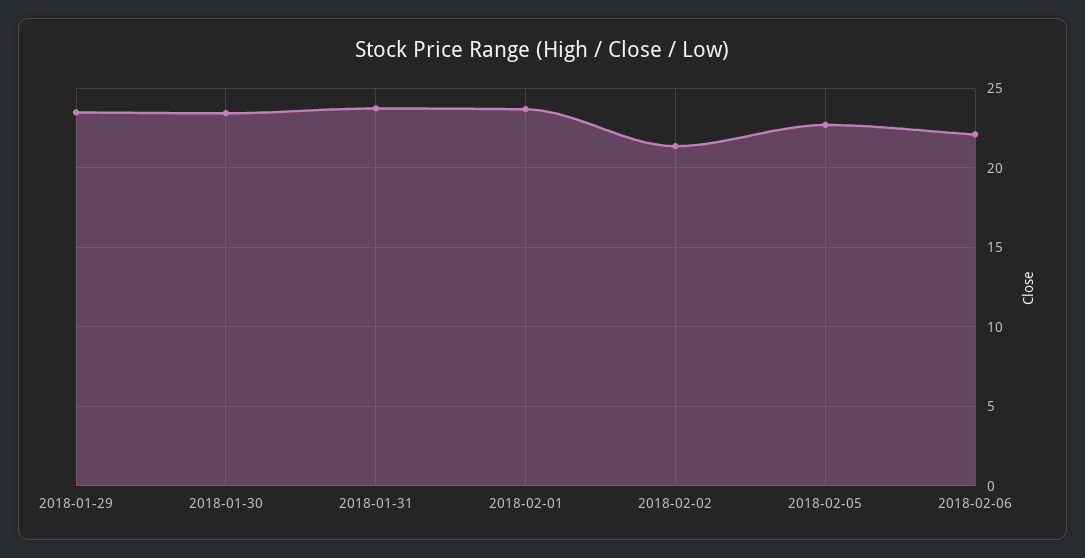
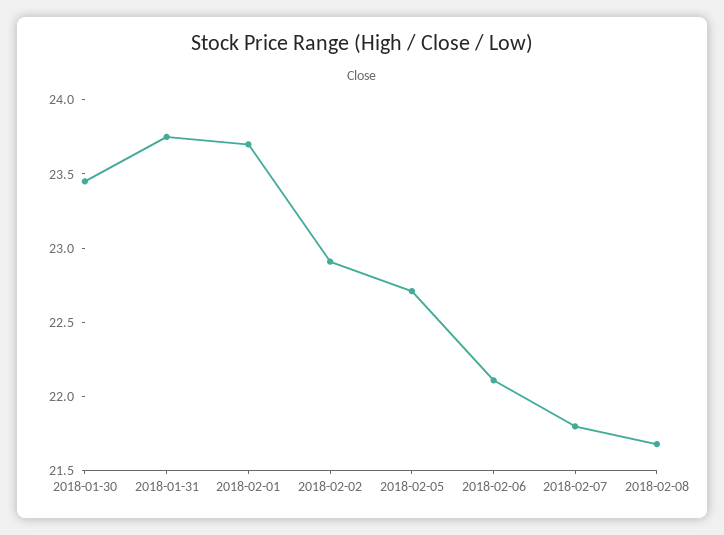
2018-01-29: 23.5 -> none
2018-02-02: 21.5 -> 22.9
2018-02-07: none -> 21.8
2018-02-08: none -> 21.7

